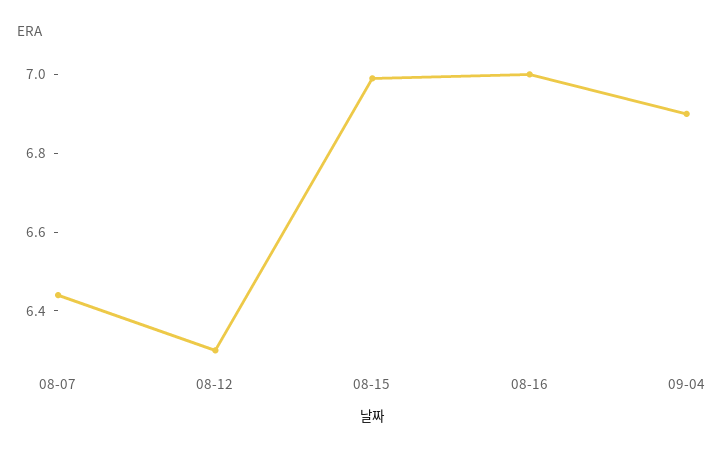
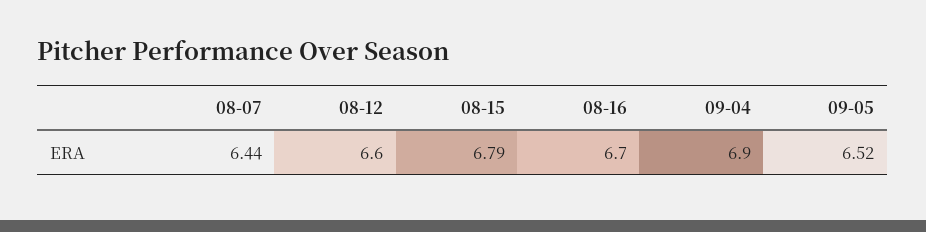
08-12: 6.3 -> 6.6
08-15: 7 -> 6.79
08-16: 7 -> 6.7
09-05: none -> 6.52

